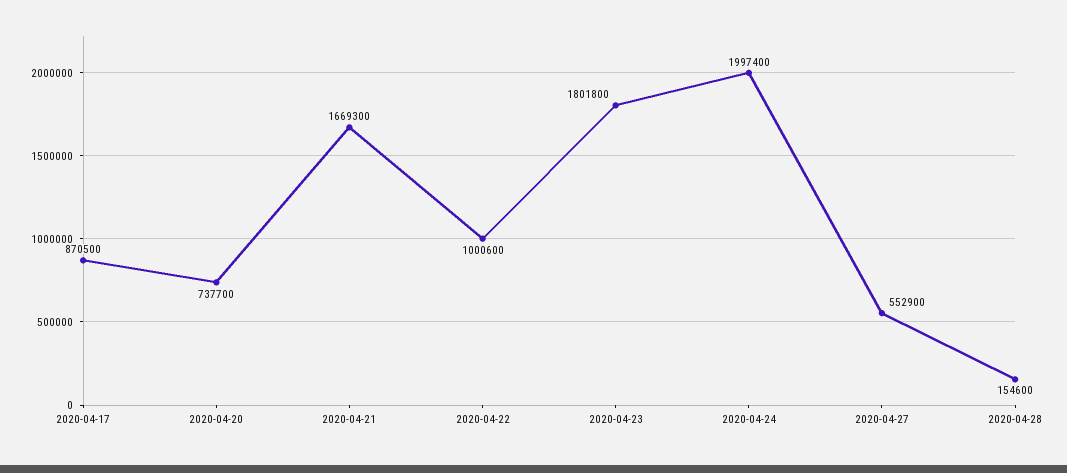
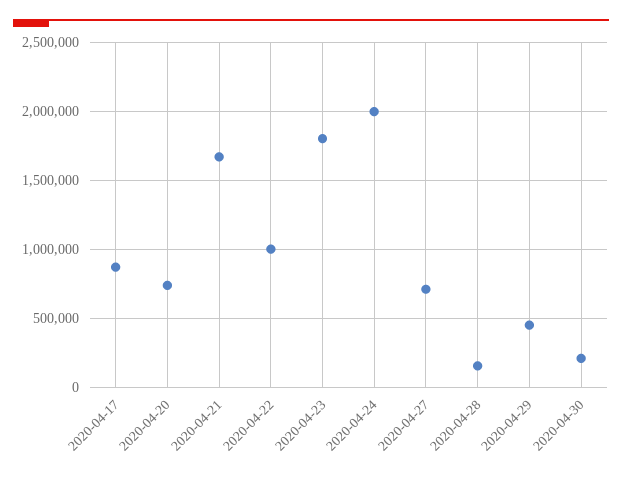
2020-04-27: 552900 -> 700000
2020-04-29: none -> 450000
2020-04-30: none -> 200000

